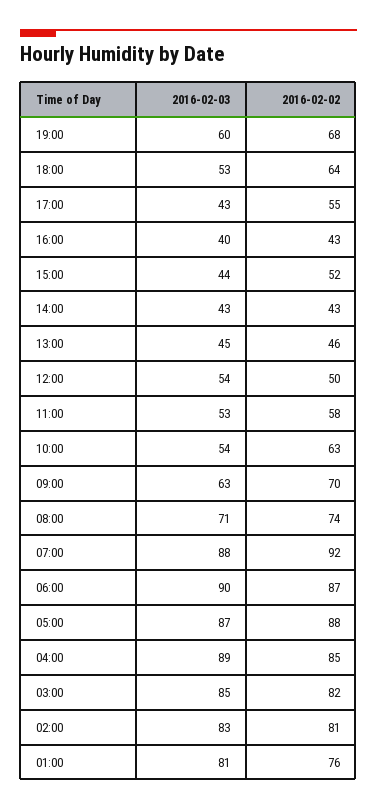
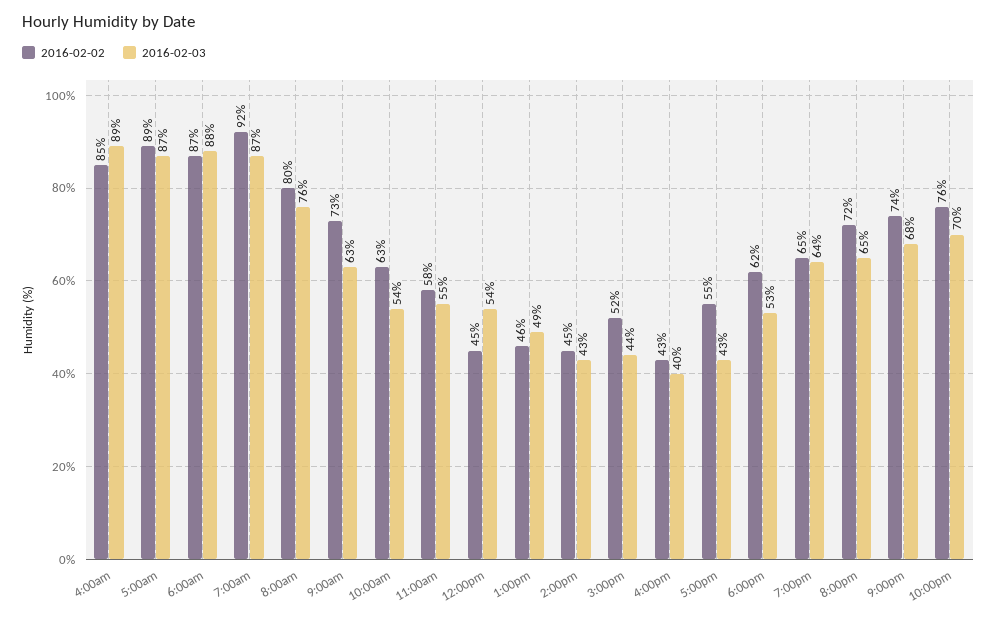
2016-02-03, 19:00: 60 -> 64
2016-02-02, 19:00: 68 -> 65
2016-02-02, 18:00: 64 -> 62
2016-02-02, 14:00: 43 -> 45
2016-02-03, 13:00: 45 -> 49
2016-02-02, 12:00: 50 -> 45
2016-02-03, 11:00: 53 -> 55
2016-02-02, 09:00: 70 -> 73
2016-02-03, 08:00: 71 -> 76
2016-02-02, 08:00: 74 -> 80
2016-02-03, 07:00: 88 -> 87
2016-02-03, 06:00: 90 -> 88
2016-02-02, 05:00: 88 -> 89
2016-02-03, 03:00: 85 -> none
2016-02-02, 03:00: 82 -> none
2016-02-03, 02:00: 83 -> none
2016-02-02, 02:00: 81 -> none
2016-02-03, 01:00: 81 -> none
2016-02-02, 01:00: 76 -> none
2016-02-02, 8:00pm: none -> 72
2016-02-03, 8:00pm: none -> 65
2016-02-02, 9:00pm: none -> 74
2016-02-03, 9:00pm: none -> 68
2016-02-02, 10:00pm: none -> 76
2016-02-03, 10:00pm: none -> 70

